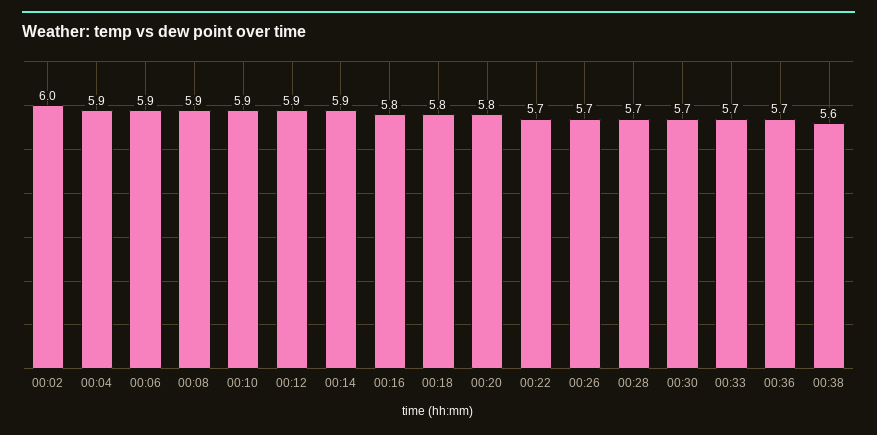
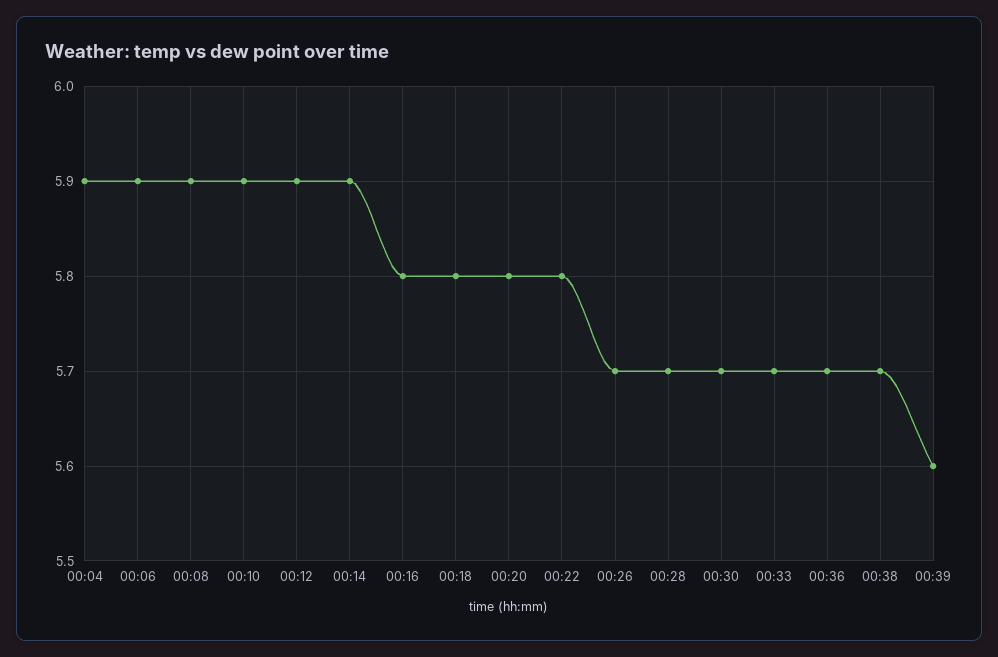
00:02: 6 -> none
00:22: 5.7 -> 5.8
00:38: 5.6 -> 5.7
00:39: none -> 5.6

